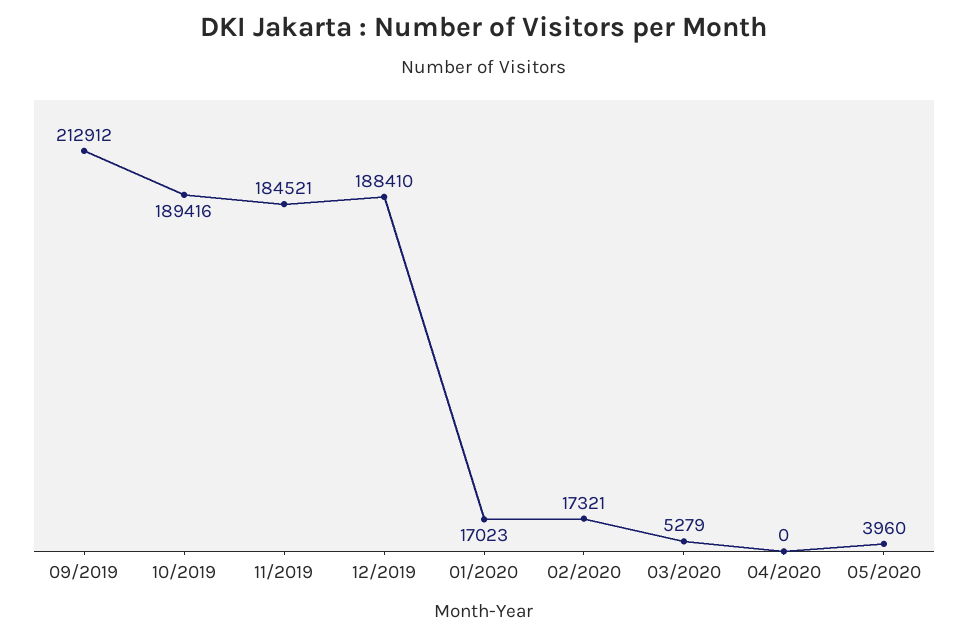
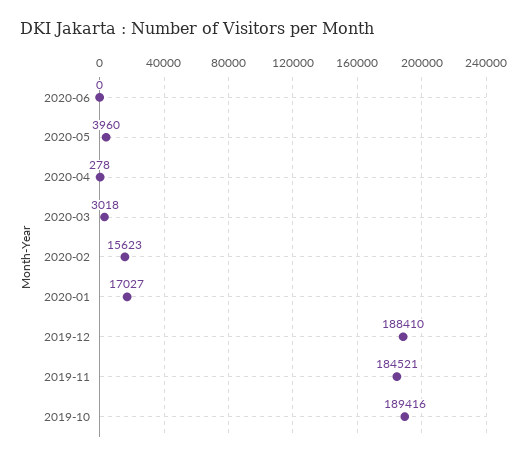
09/2019: 212912 -> none
01/2020: 17023 -> 17027
02/2020: 17321 -> 15623
03/2020: 5279 -> 3018
04/2020: 0 -> 278
2020-06: none -> 0

